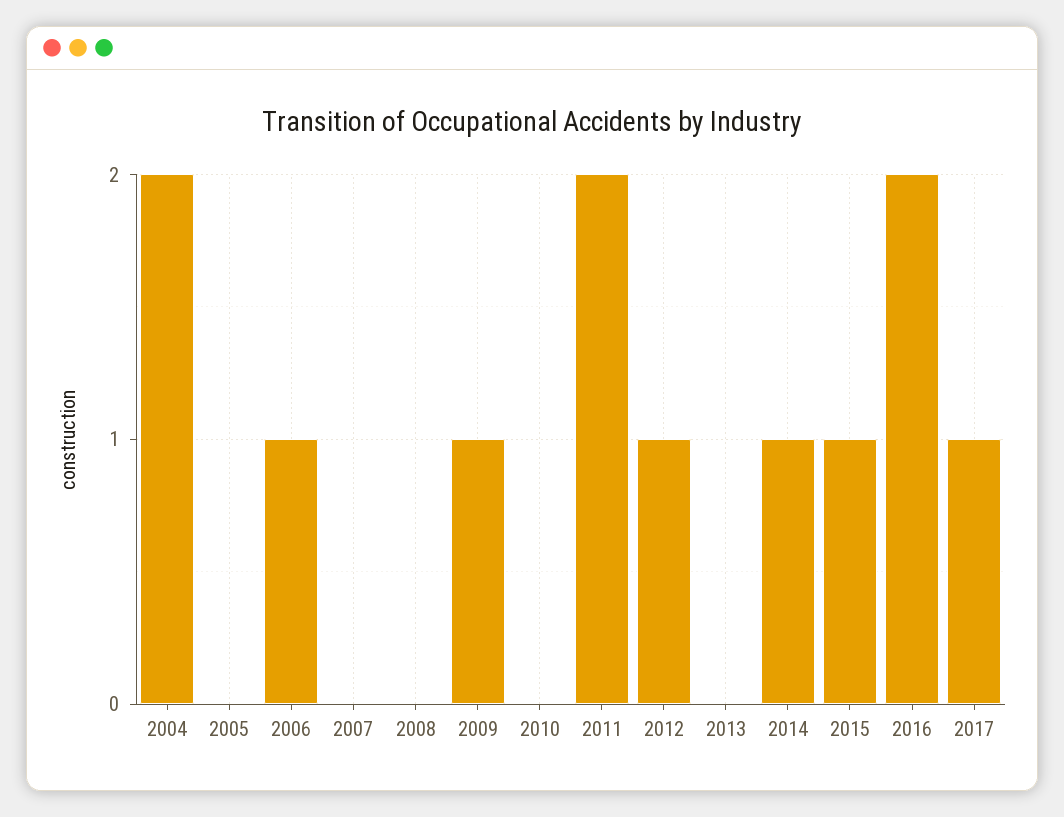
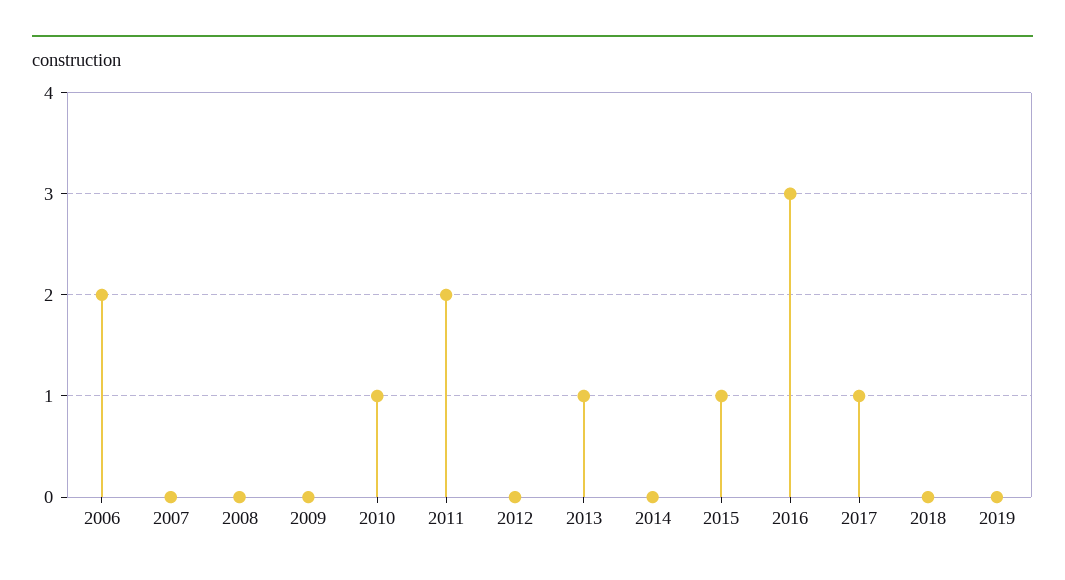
2004: 2 -> none
2005: 0 -> none
2006: 1 -> 2
2009: 1 -> 0
2010: 0 -> 1
2012: 1 -> 0
2013: 0 -> 1
2014: 1 -> 0
2016: 2 -> 3
2018: none -> 0
2019: none -> 0

